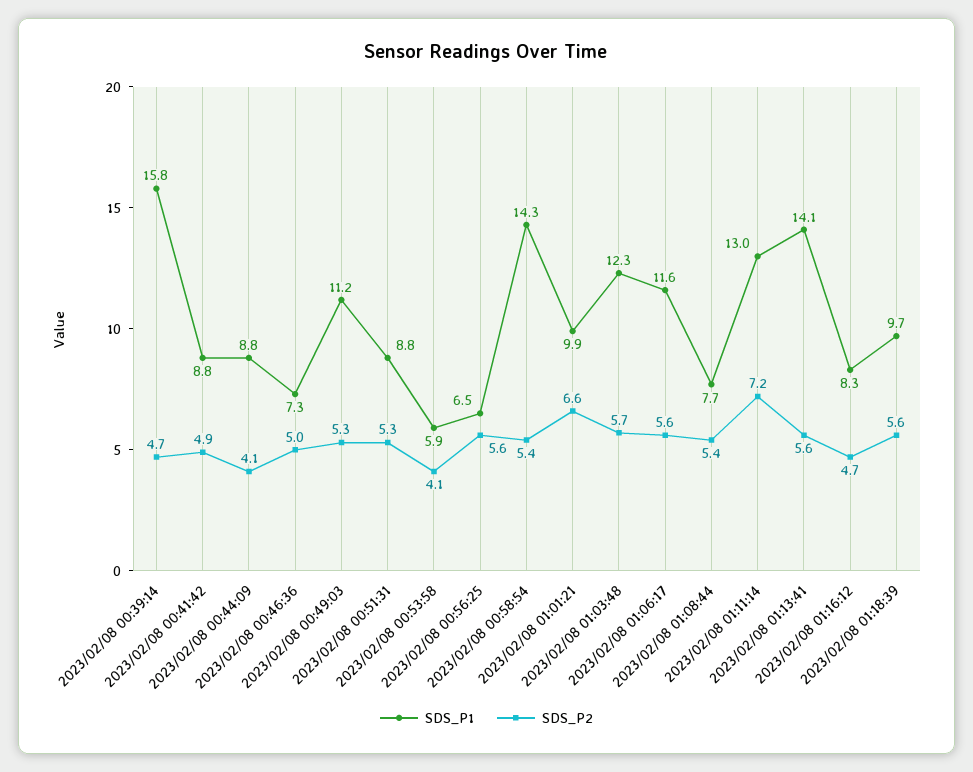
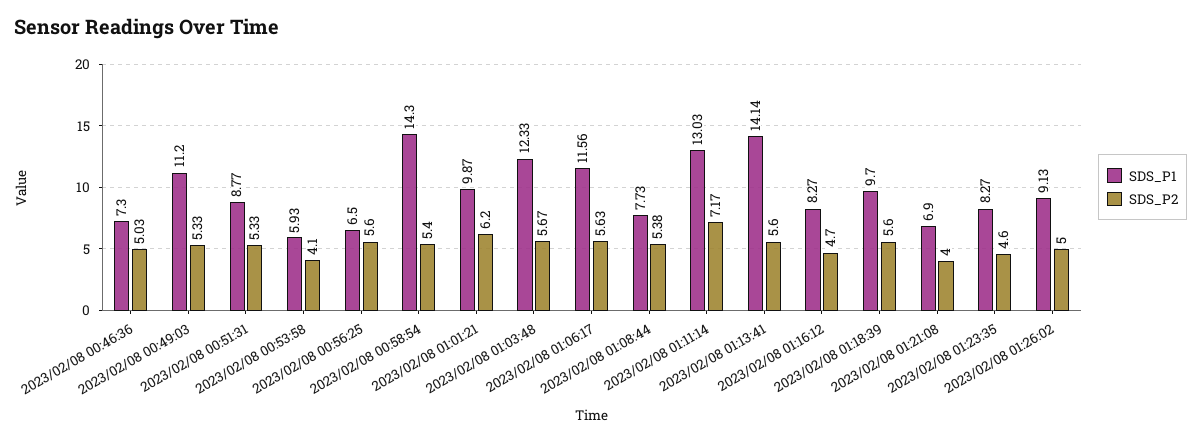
SDS_P1, 2023/02/08 00:39:14: 15.8 -> none
SDS_P2, 2023/02/08 00:39:14: 4.7 -> none
SDS_P1, 2023/02/08 00:41:42: 8.8 -> none
SDS_P2, 2023/02/08 00:41:42: 4.9 -> none
SDS_P1, 2023/02/08 00:44:09: 8.8 -> none
SDS_P2, 2023/02/08 00:44:09: 4.1 -> none
SDS_P2, 2023/02/08 01:01:21: 6.6 -> 6.2
SDS_P1, 2023/02/08 01:21:08: none -> 6.9
SDS_P2, 2023/02/08 01:21:08: none -> 4
SDS_P1, 2023/02/08 01:23:35: none -> 8.27
SDS_P2, 2023/02/08 01:23:35: none -> 4.6
SDS_P1, 2023/02/08 01:26:02: none -> 9.13
SDS_P2, 2023/02/08 01:26:02: none -> 5

